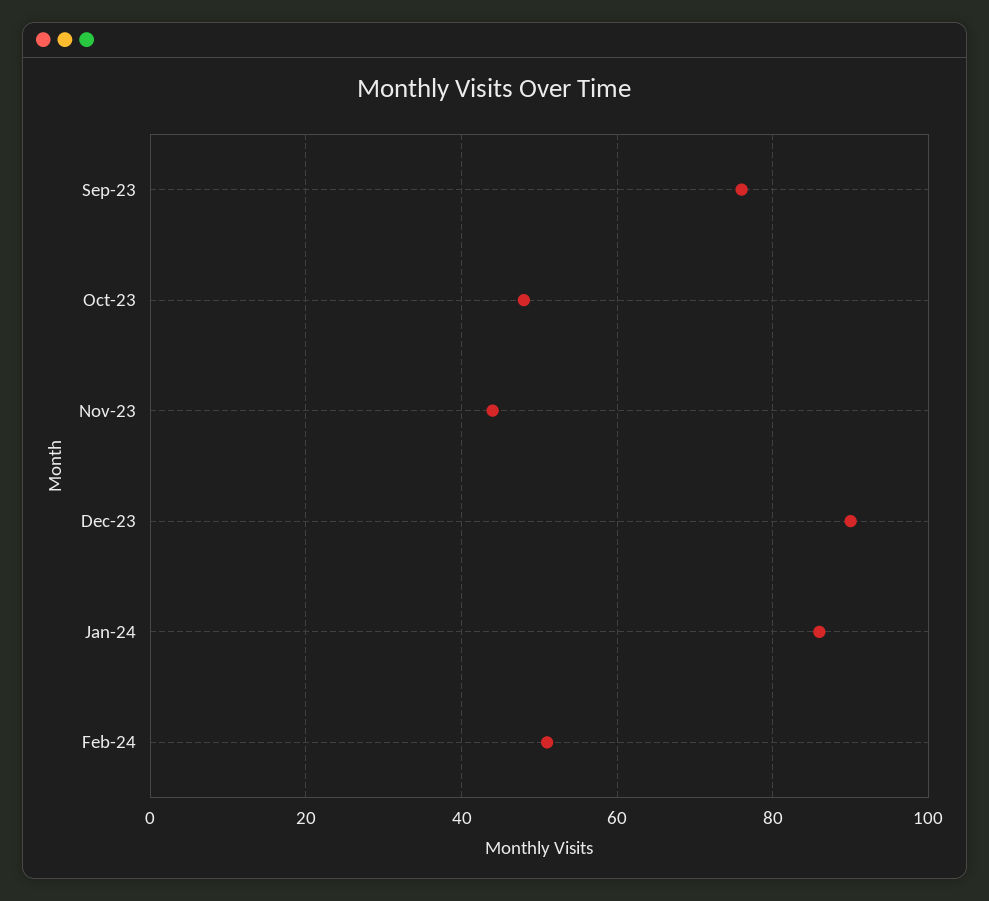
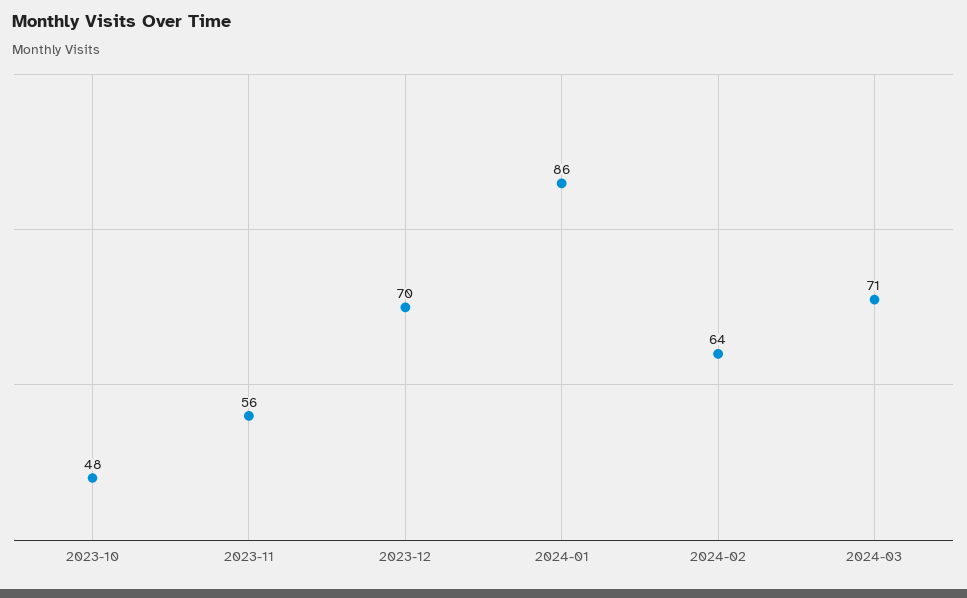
Sep-23: 75 -> none
Nov-23: 45 -> 56
Dec-23: 90 -> 70
Feb-24: 50 -> 64
2024-03: none -> 71

